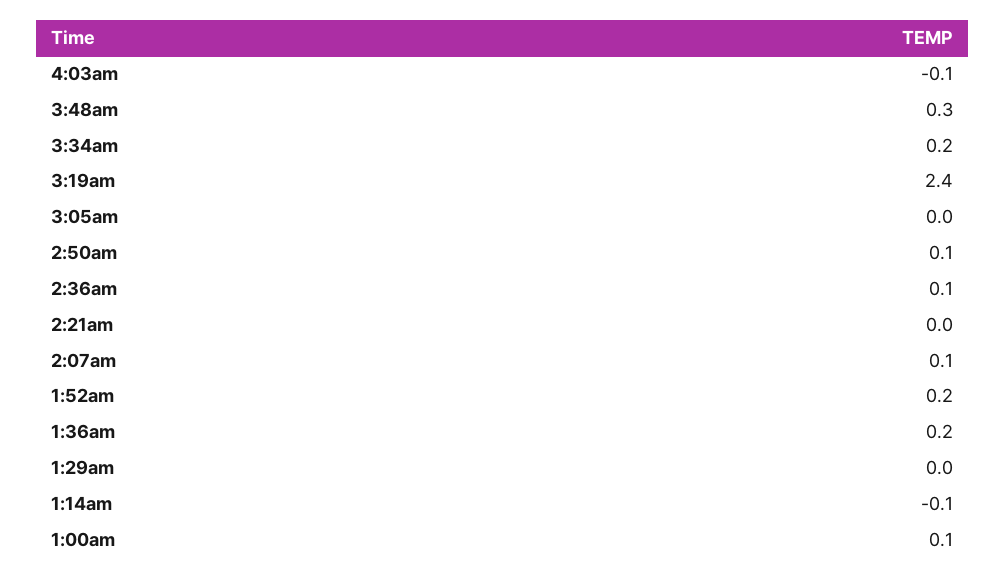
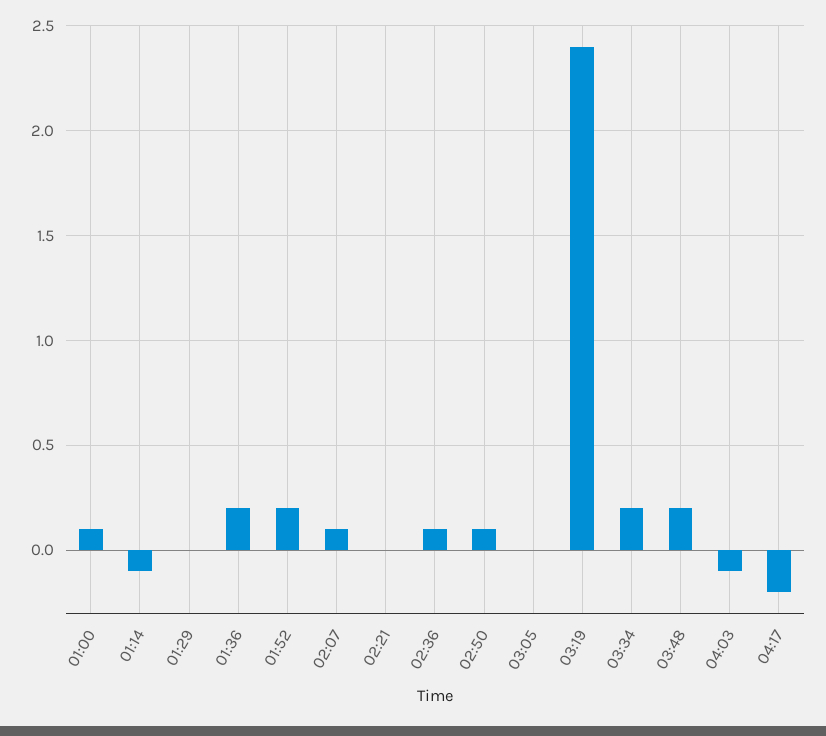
3:48am: 0.3 -> 0.2
04:17: none -> -0.2

